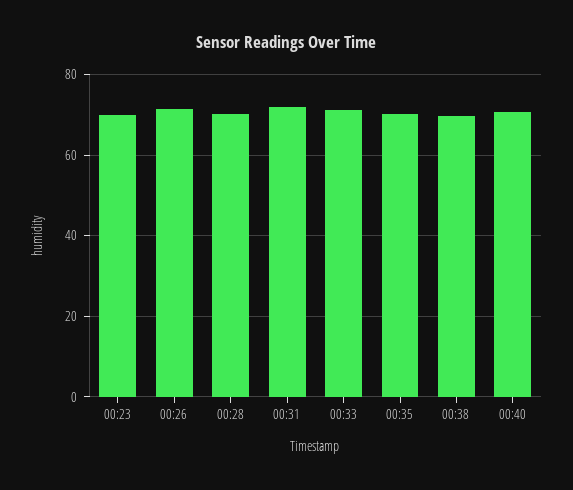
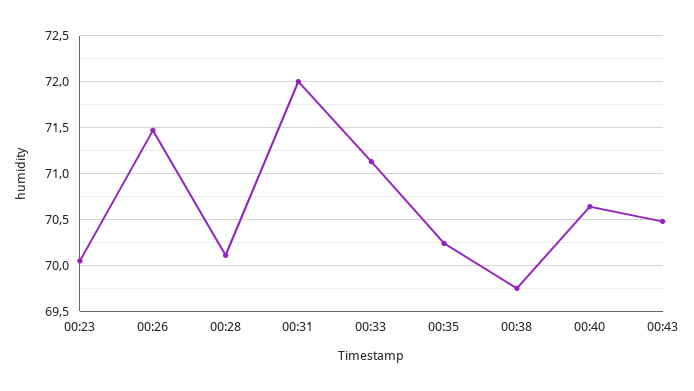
00:43: none -> 70.5

